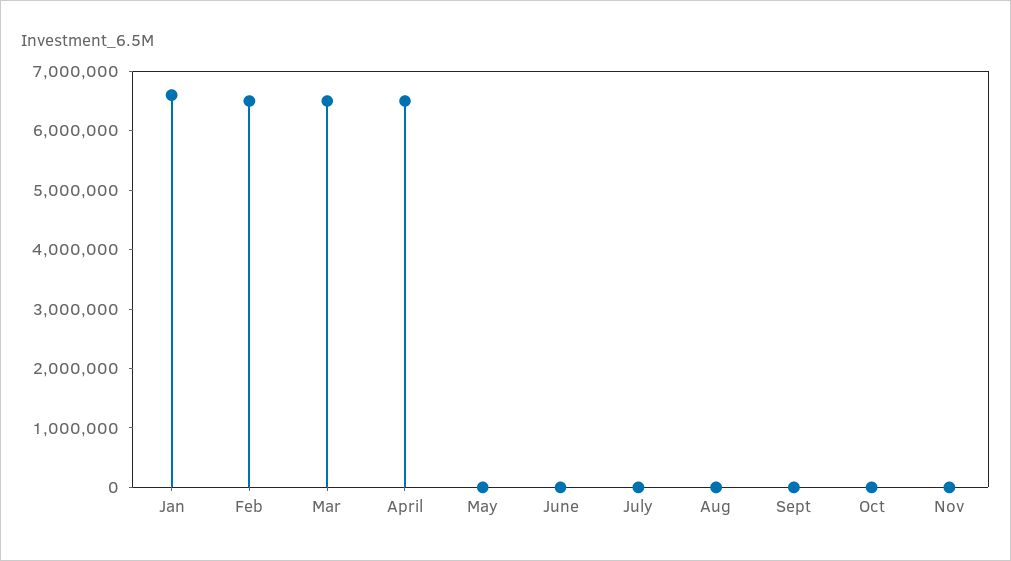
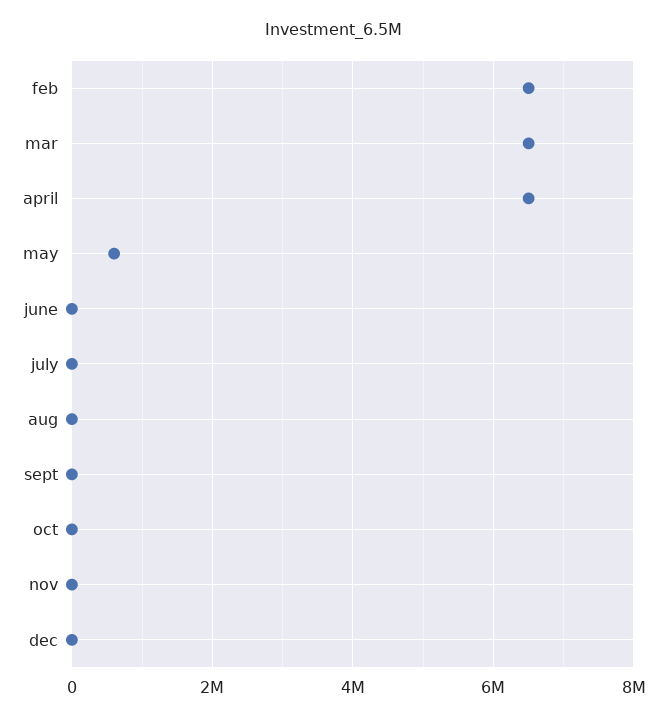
Jan: 6600000 -> none
May: 0 -> 600000
dec: none -> 0

